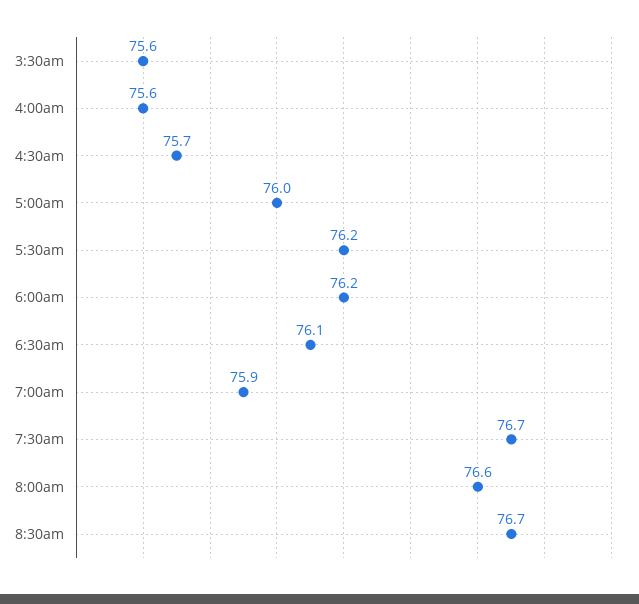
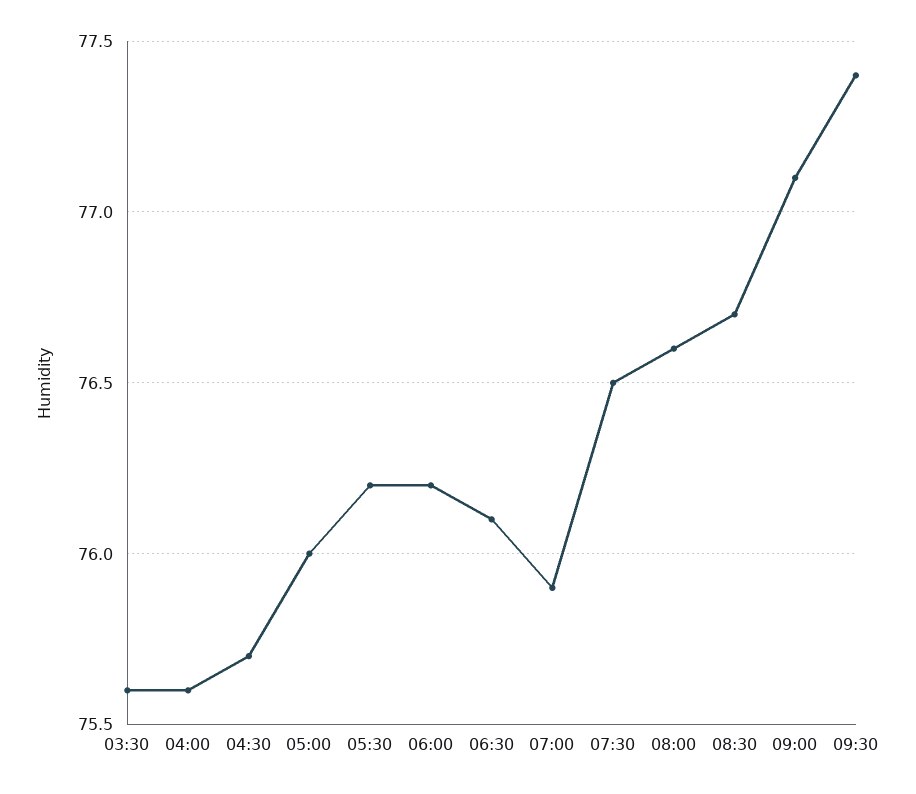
7:30am: 76.7 -> 76.5
09:00: none -> 77.1
09:30: none -> 77.4

